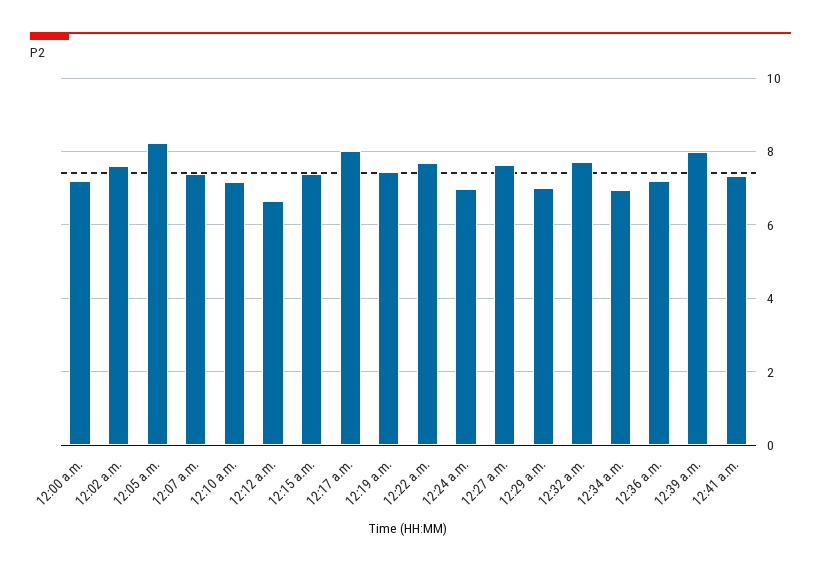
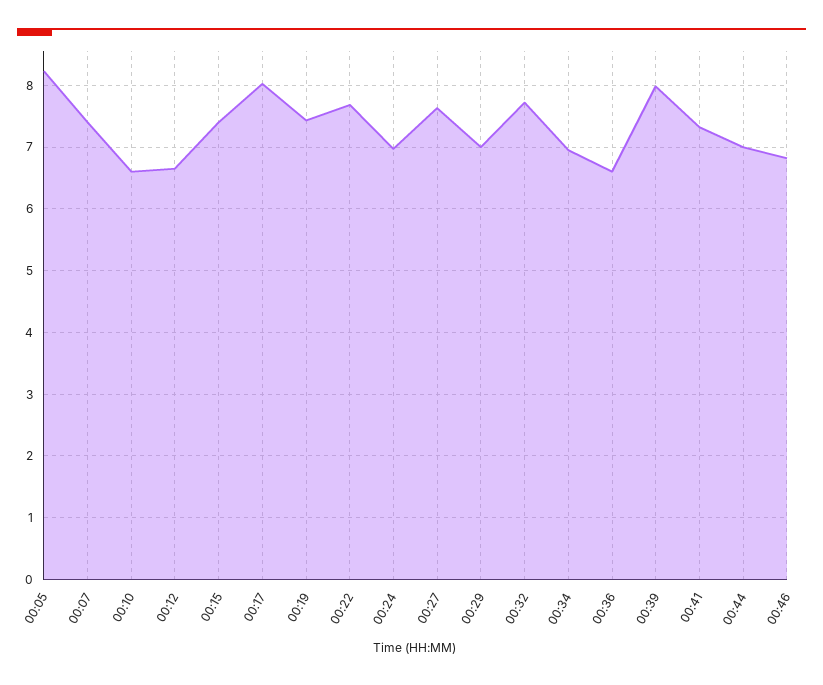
12:00 a.m.: 7.2 -> none
12:02 a.m.: 7.6 -> none
12:10 a.m.: 7.2 -> 6.6
12:36 a.m.: 7.2 -> 6.6
00:44: none -> 7
00:46: none -> 6.8

